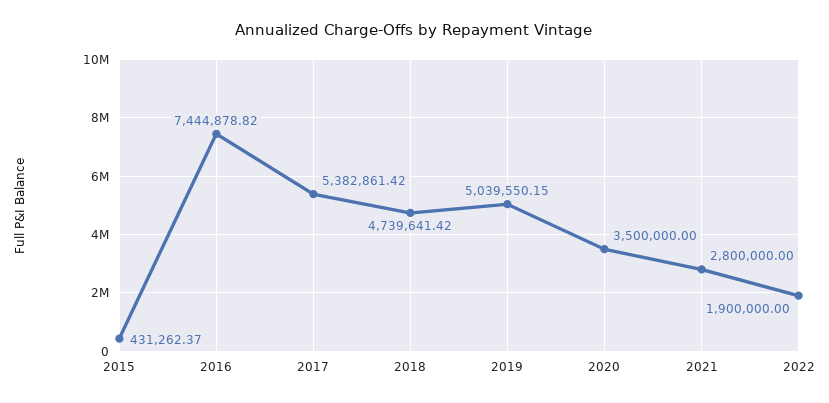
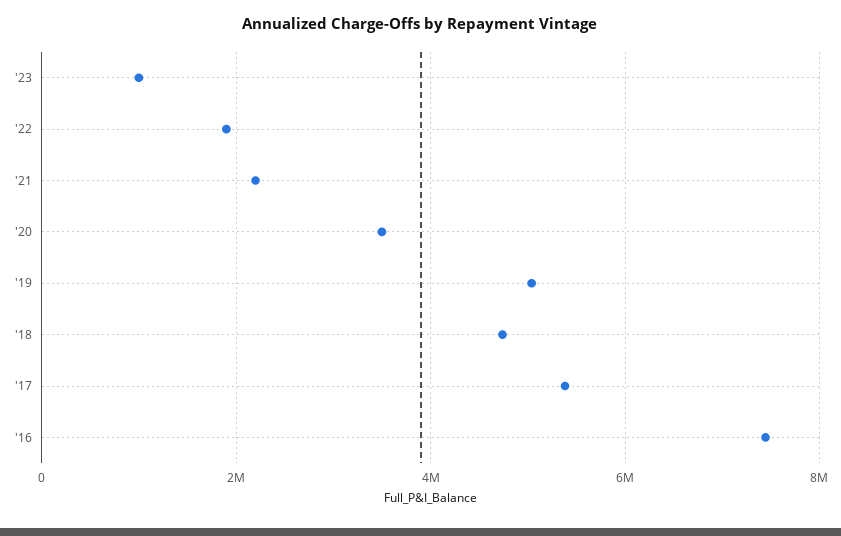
2015: 431262.37 -> none
2021: 2800000 -> 2200000
'23: none -> 1000000

